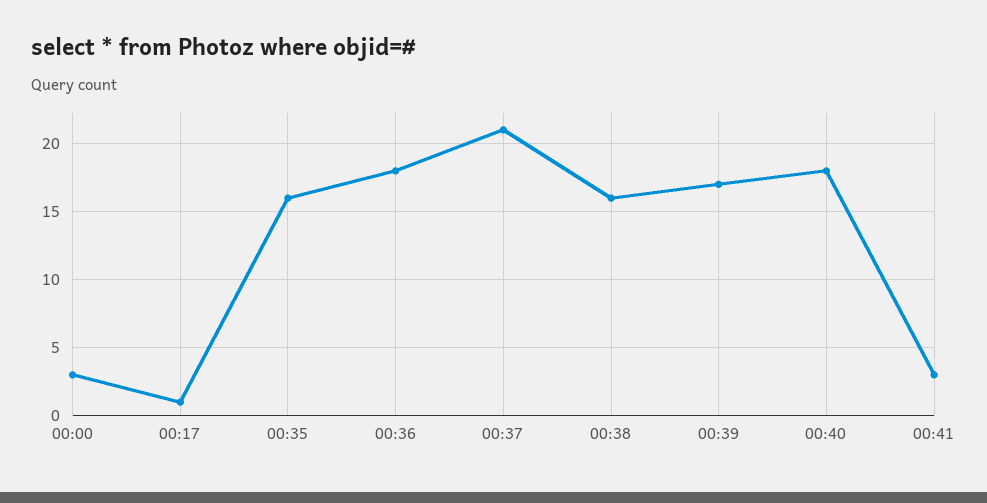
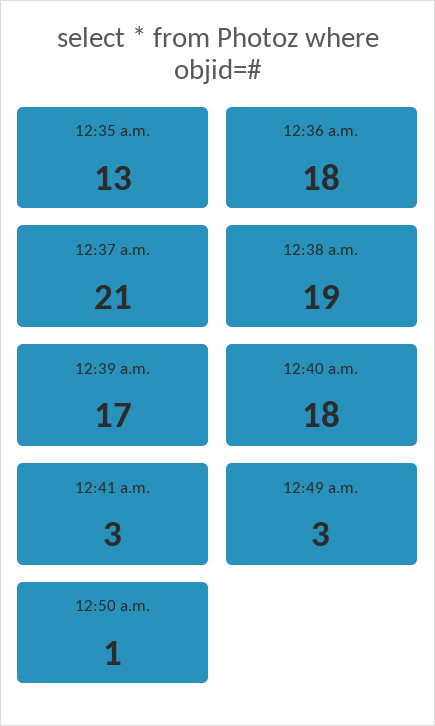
00:00: 3 -> none
00:17: 1 -> none
00:35: 16 -> 13
00:38: 16 -> 19
12:49 a.m.: none -> 3
12:50 a.m.: none -> 1

